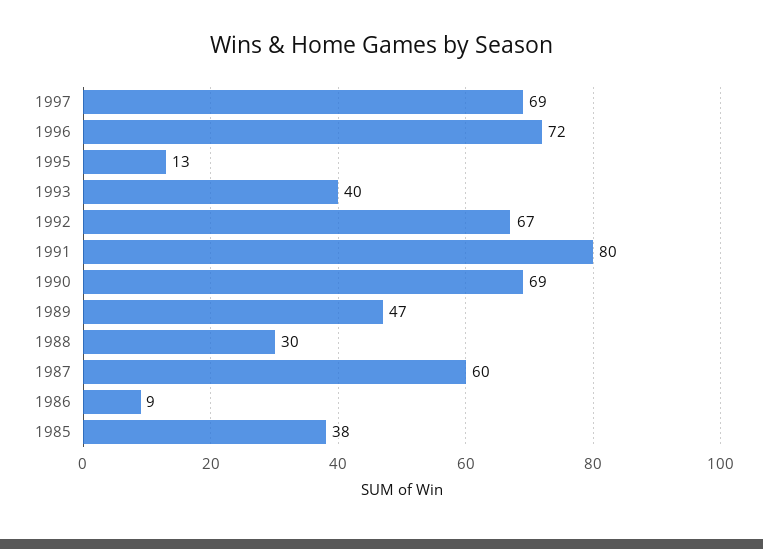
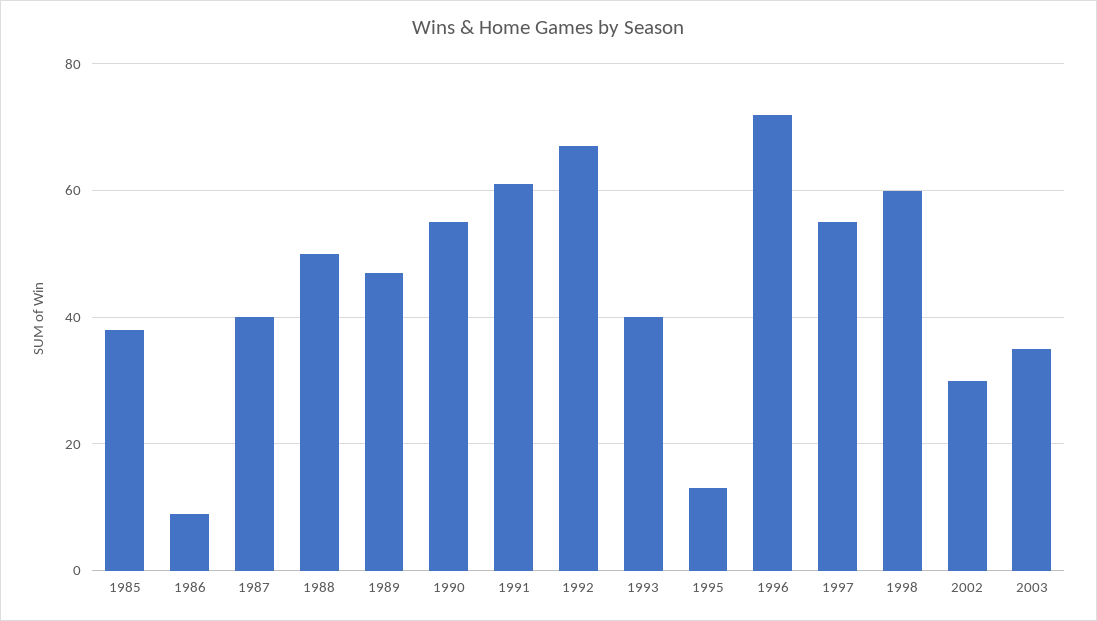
1997: 69 -> 55
1991: 80 -> 60
1990: 69 -> 55
1988: 30 -> 50
1987: 60 -> 40
1998: none -> 60
2002: none -> 30
2003: none -> 35

